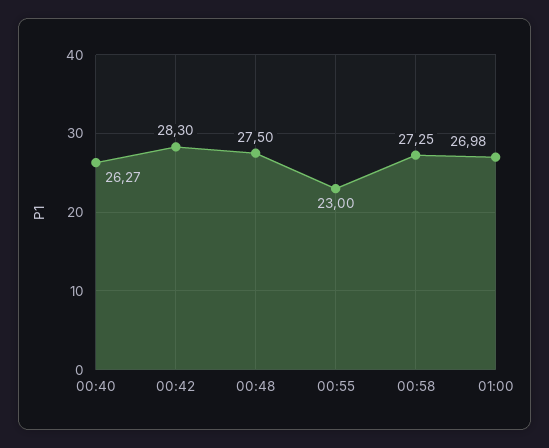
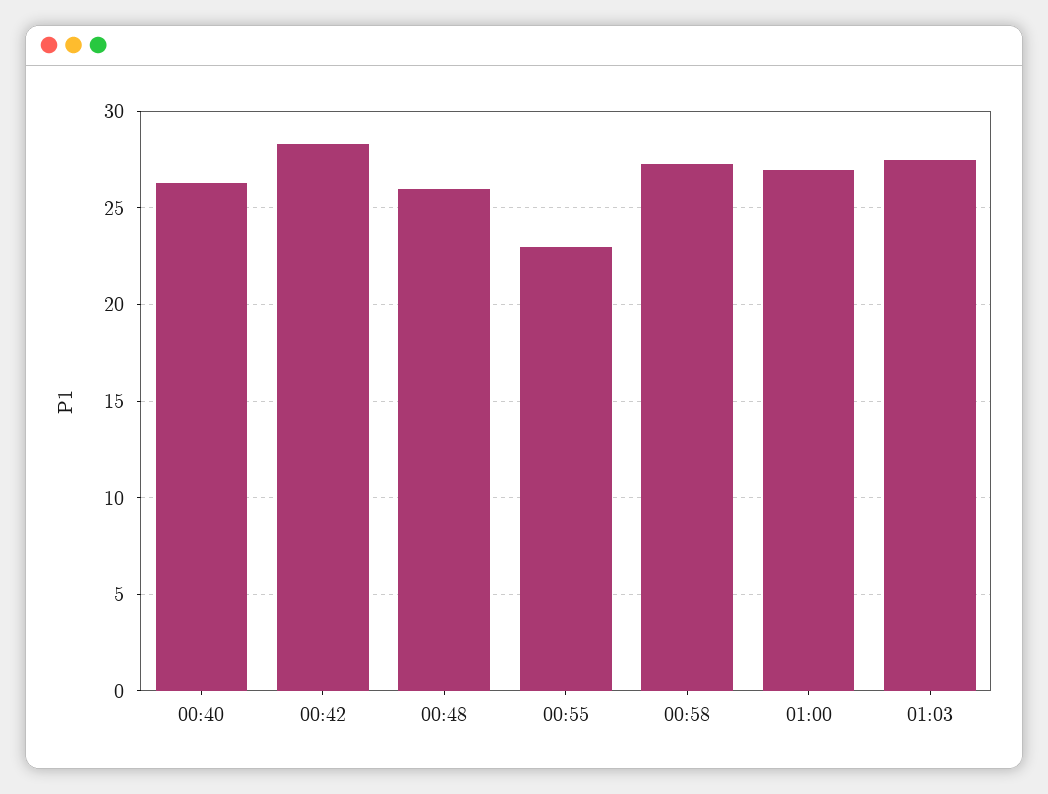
00:48: 27.5 -> 26
01:03: none -> 27.5

